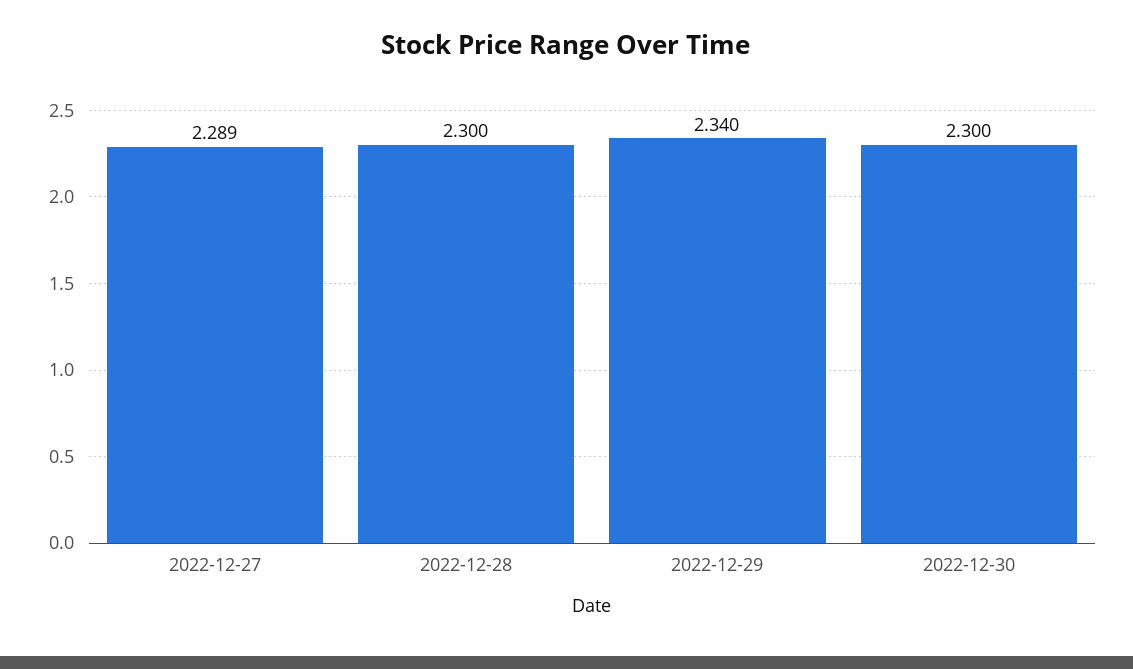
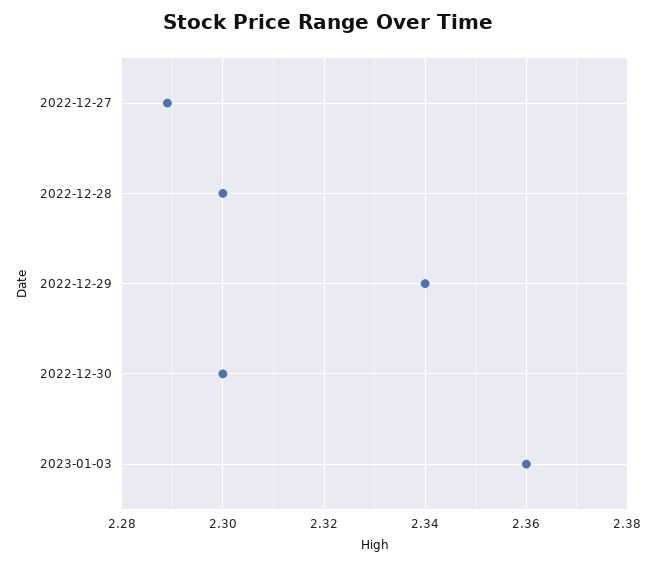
2023-01-03: none -> 2.36

